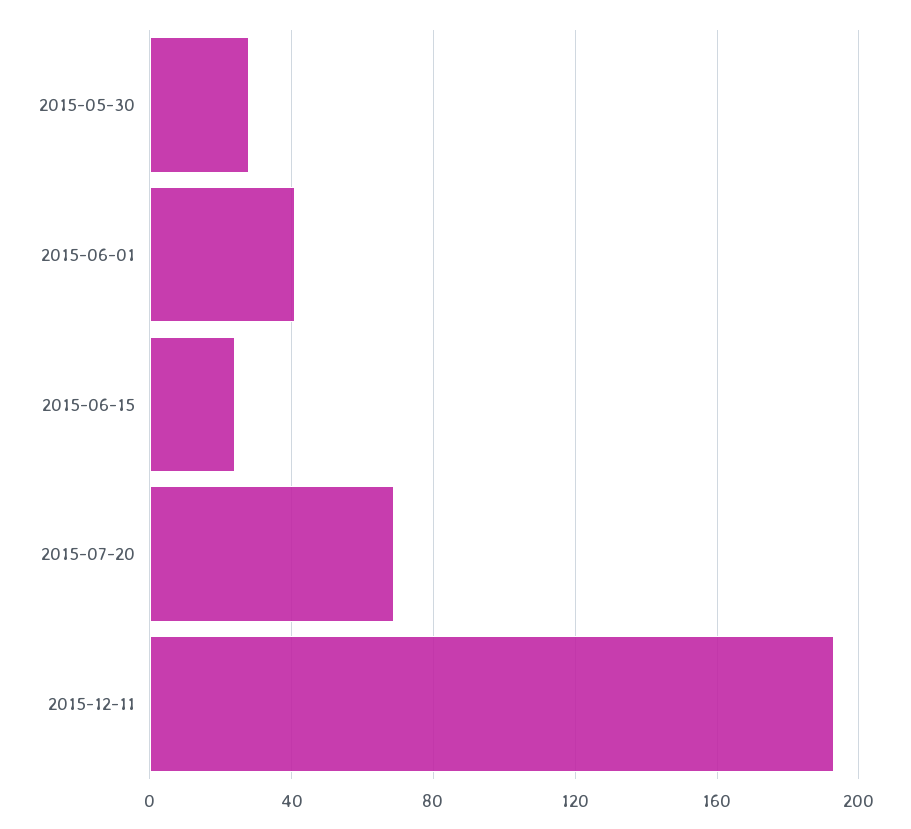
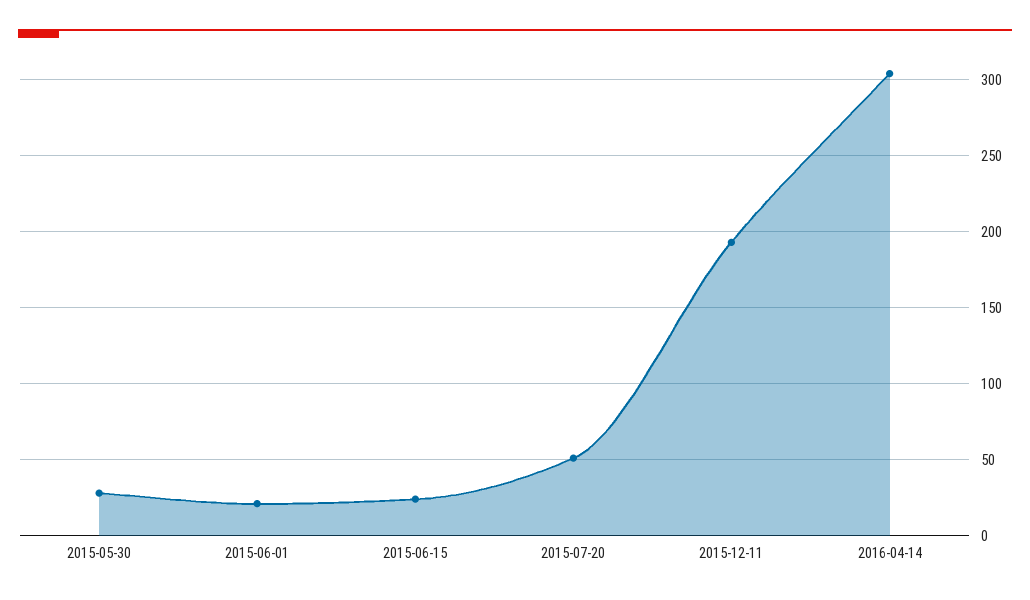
2015-06-01: 40 -> 20
2015-07-20: 70 -> 50
2016-04-14: none -> 305

